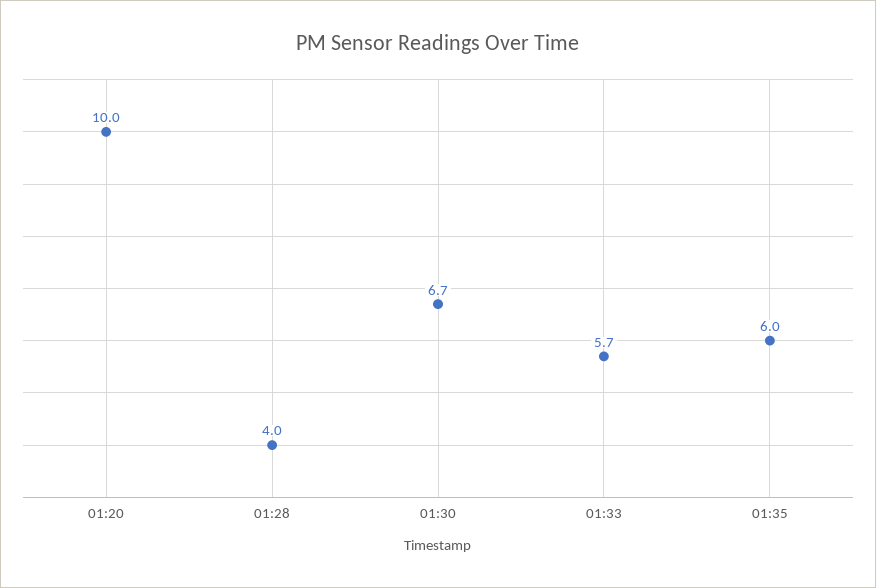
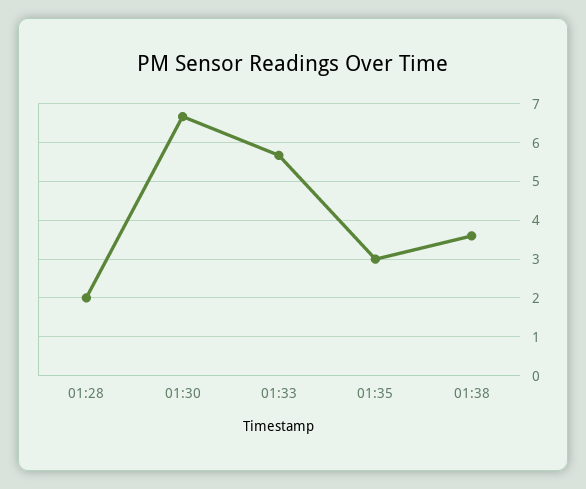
01:20: 10 -> none
01:28: 4 -> 2
01:35: 6 -> 3
01:38: none -> 3.6

